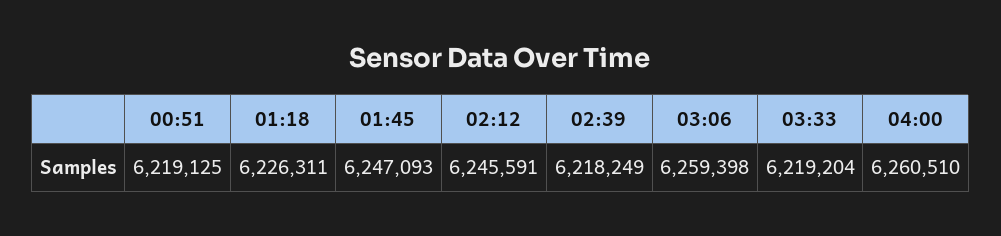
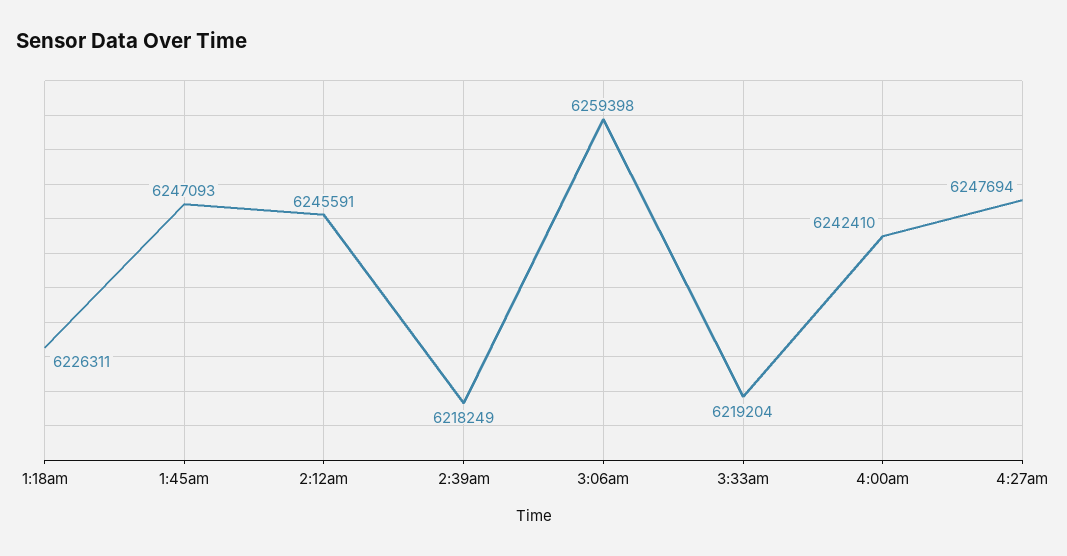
00:51: 6219125 -> none
04:00: 6260510 -> 6242410
4:27am: none -> 6247694

